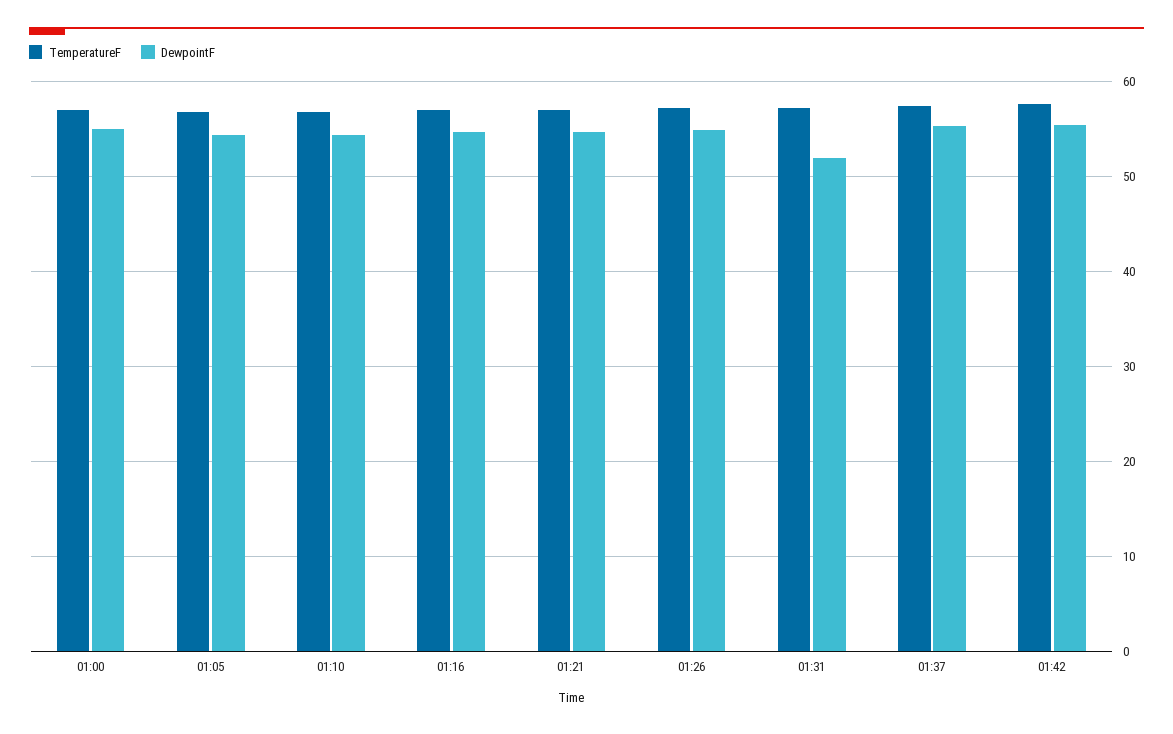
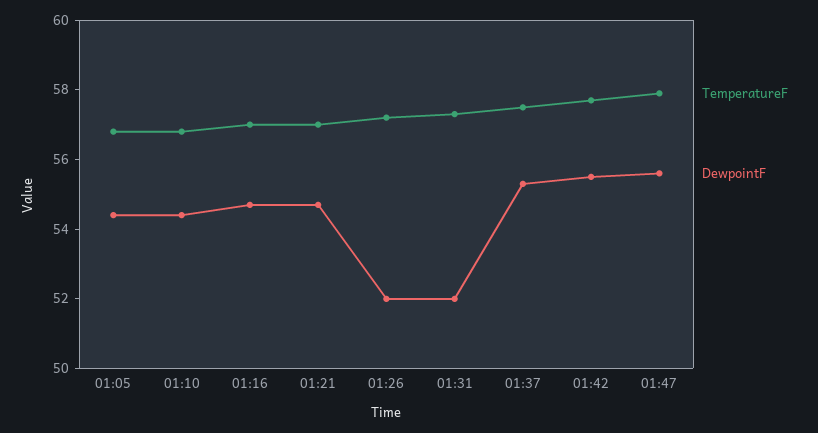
TemperatureF, 01:00: 57 -> none
DewpointF, 01:00: 55 -> none
DewpointF, 01:26: 55 -> 52
TemperatureF, 01:47: none -> 58
DewpointF, 01:47: none -> 55.5

